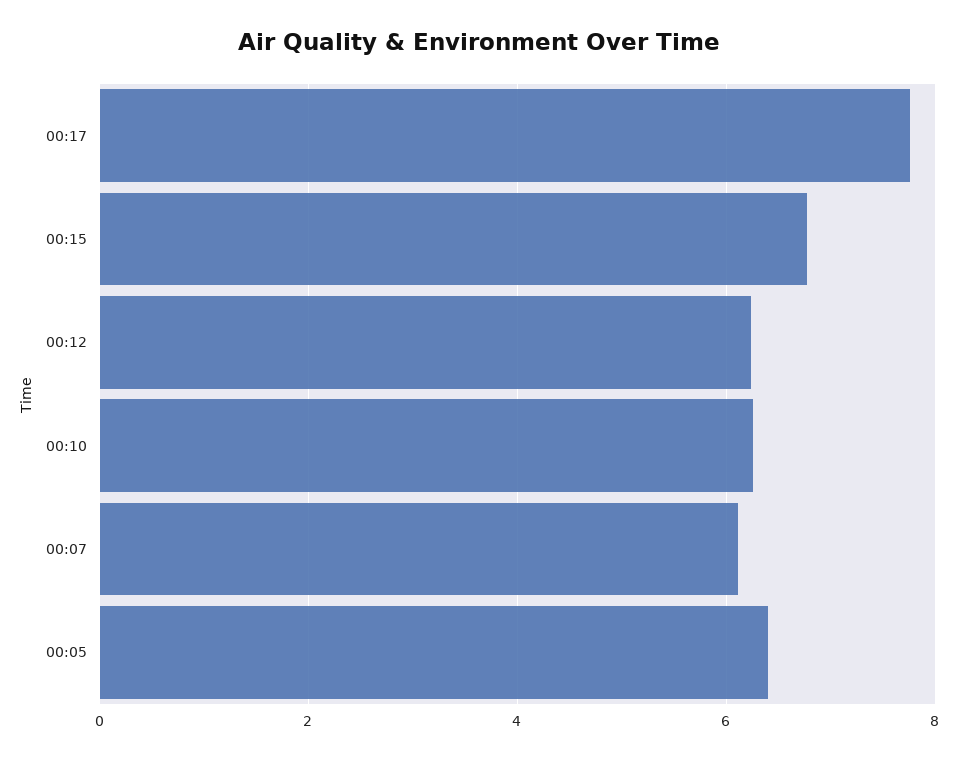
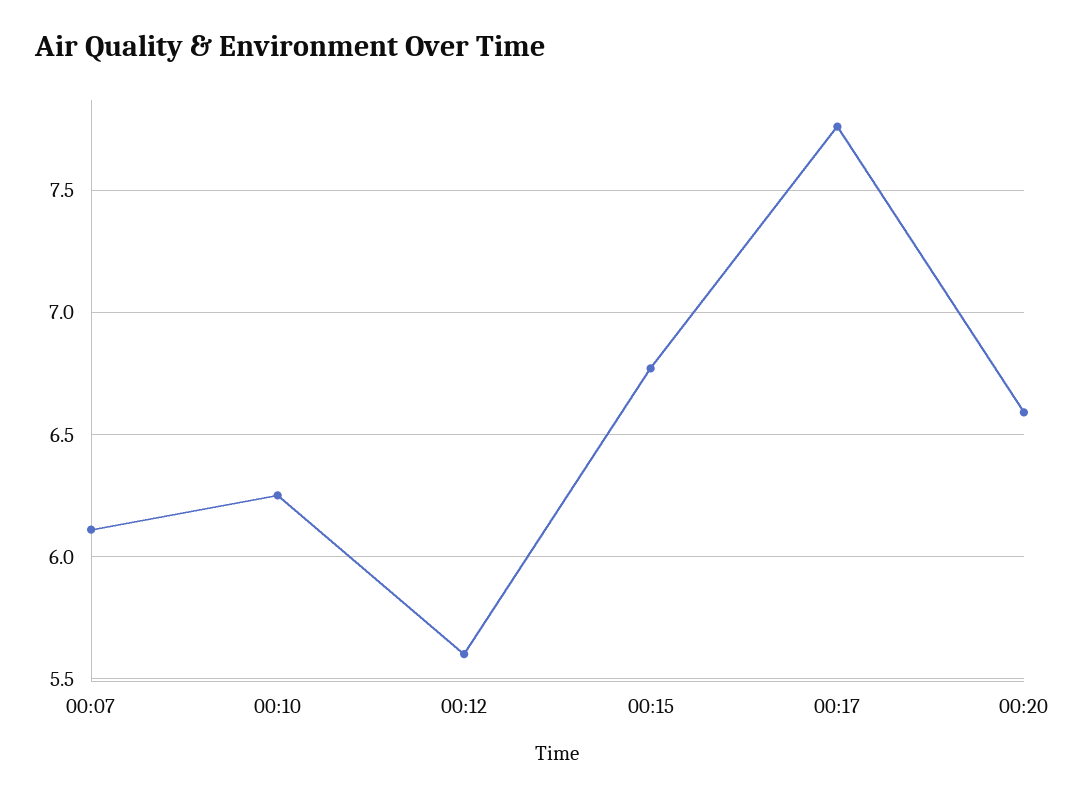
00:12: 6.2 -> 5.6
00:05: 6.4 -> none
00:20: none -> 6.6

